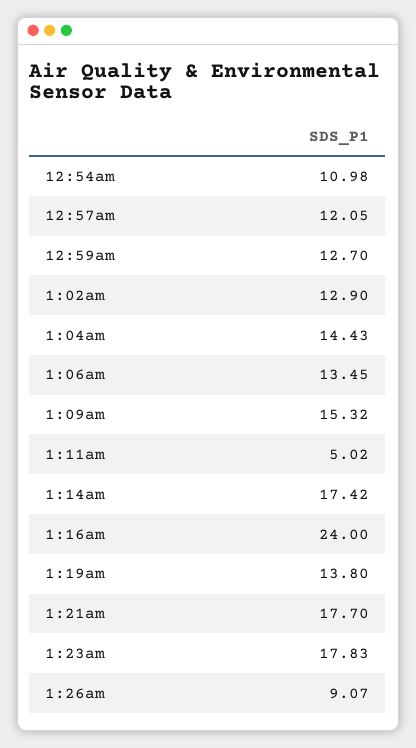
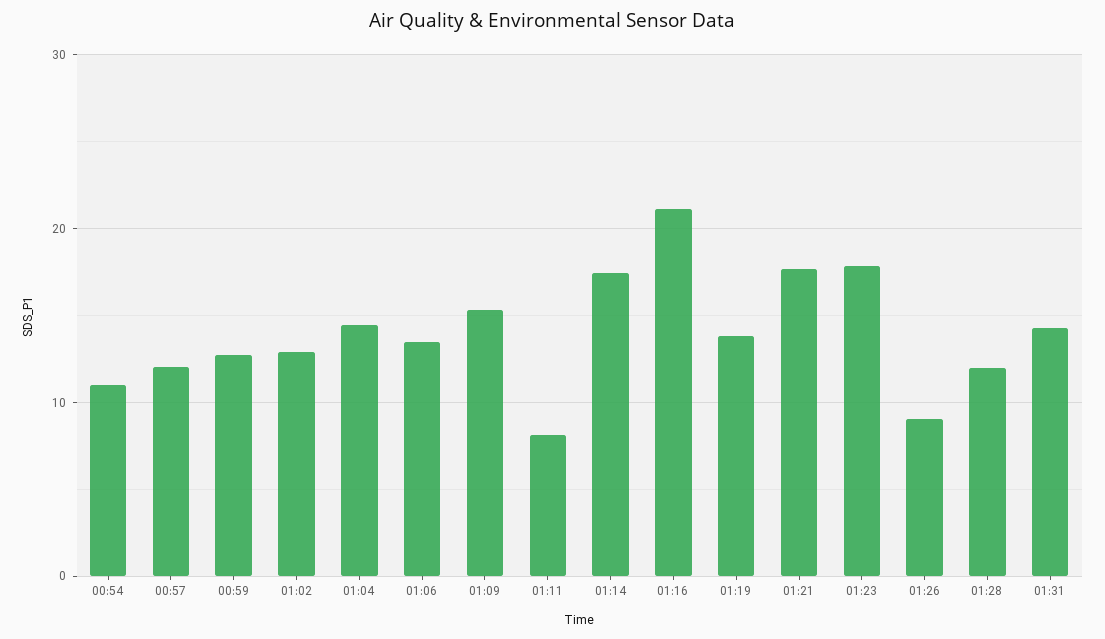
1:11am: 5.02 -> 8
1:16am: 24 -> 21
01:28: none -> 12
01:31: none -> 14

